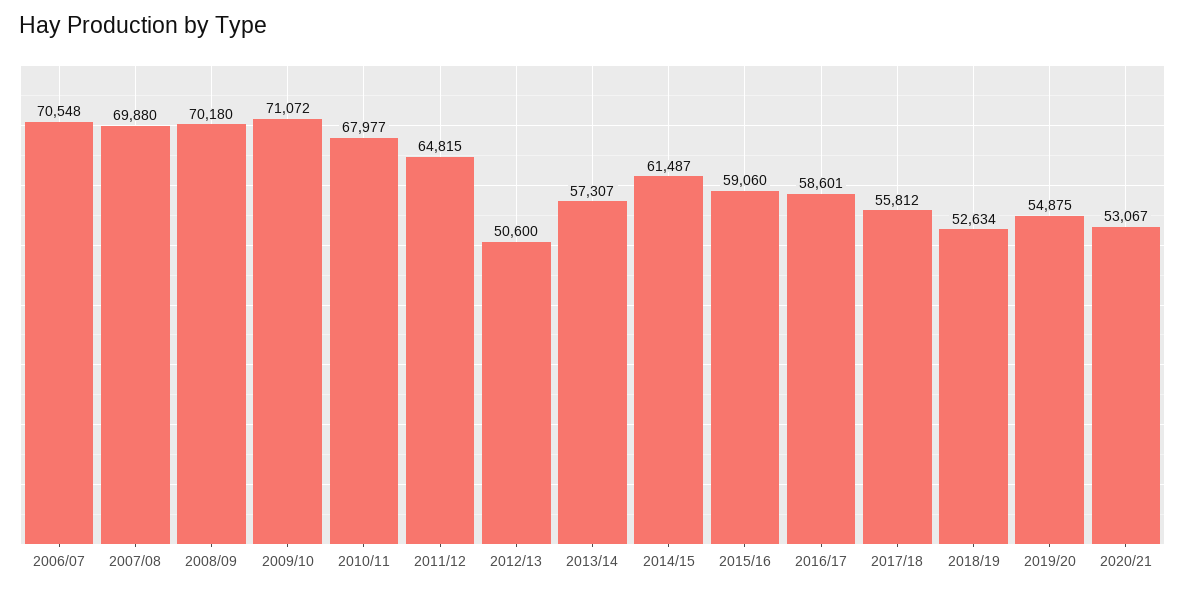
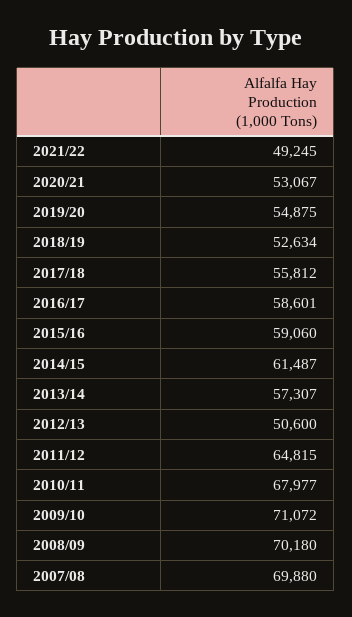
2006/07: 70548 -> none
2021/22: none -> 49245

